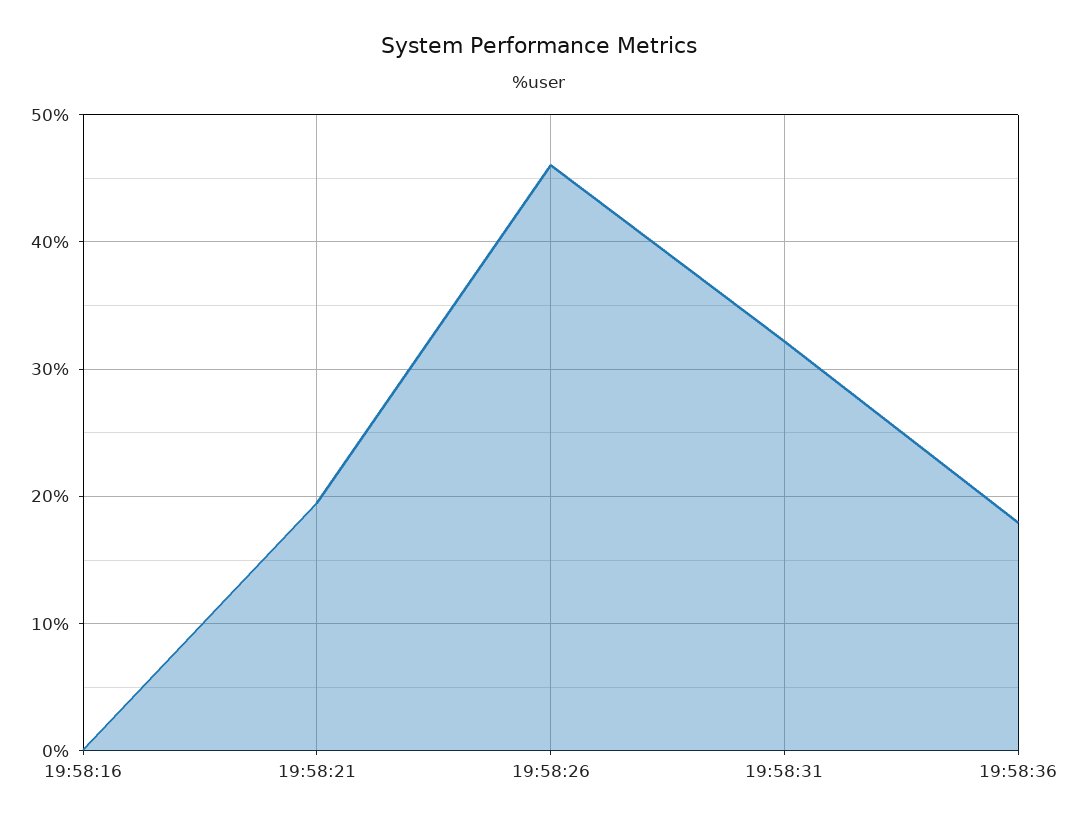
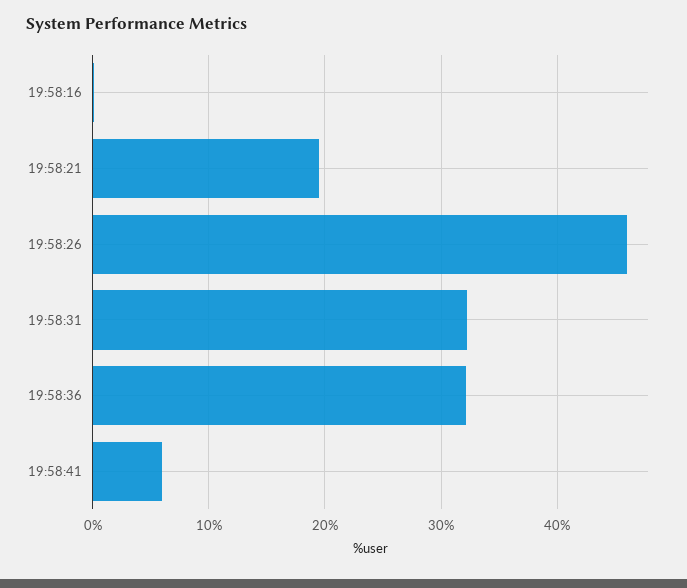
19:58:36: 18 -> 32
19:58:41: none -> 6

